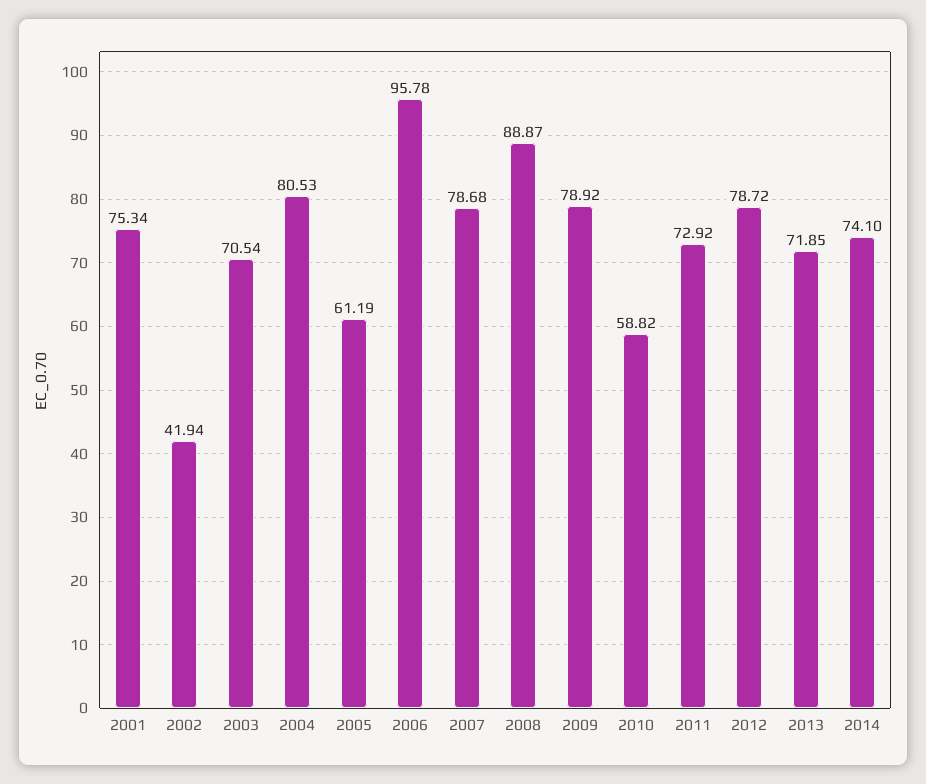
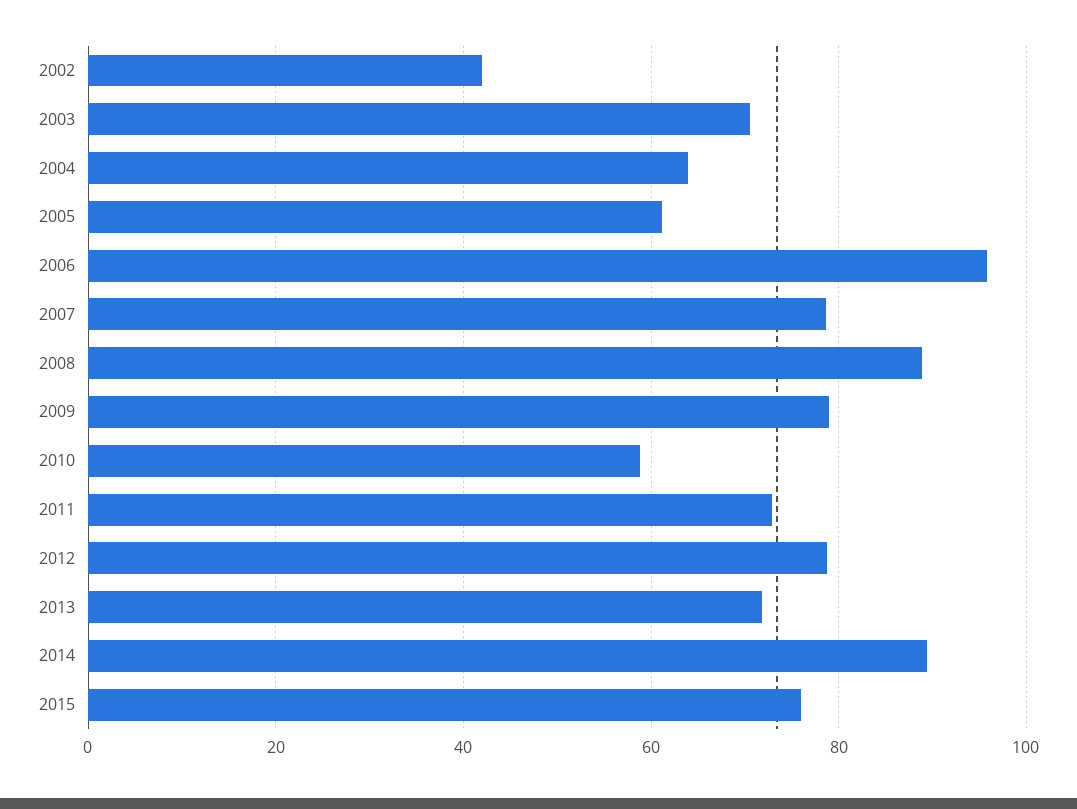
2001: 75.34 -> none
2004: 80.53 -> 64
2014: 74.1 -> 90
2015: none -> 76

